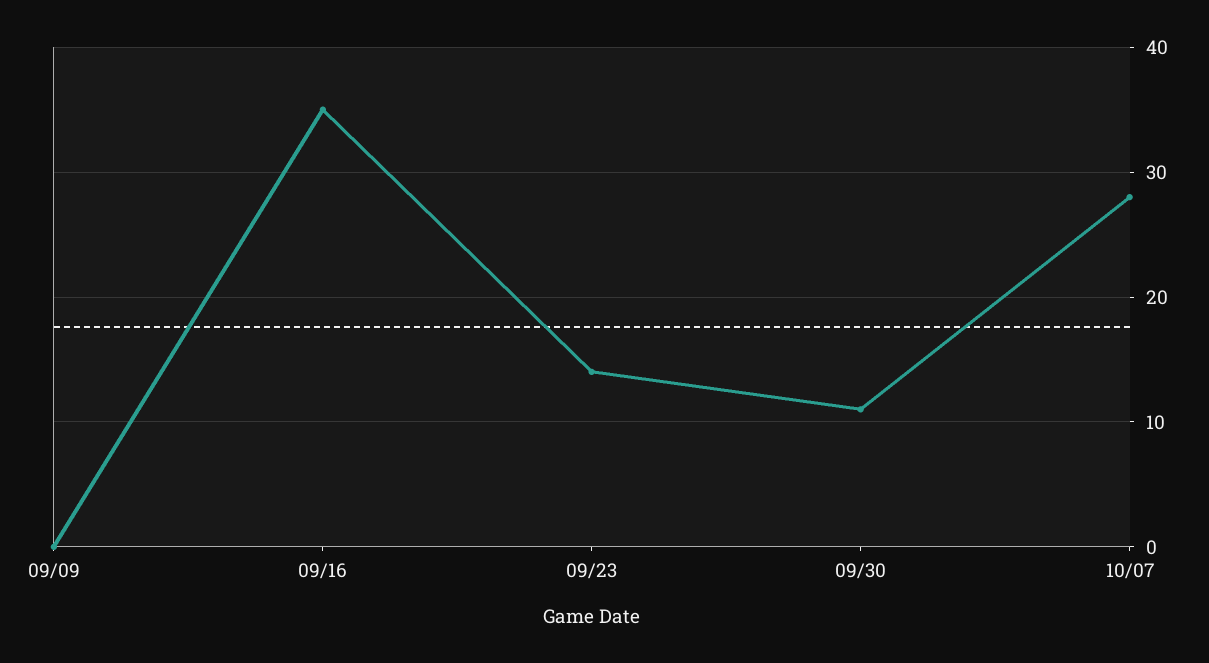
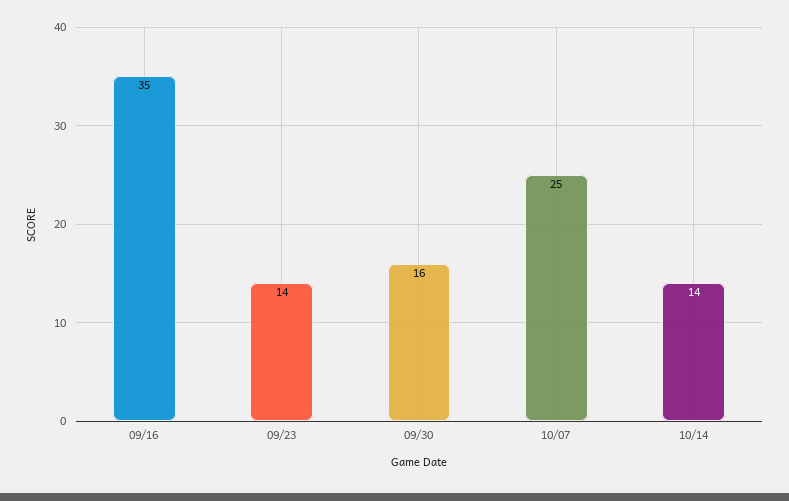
09/09: 0 -> none
09/30: 11 -> 16
10/07: 28 -> 25
10/14: none -> 14

